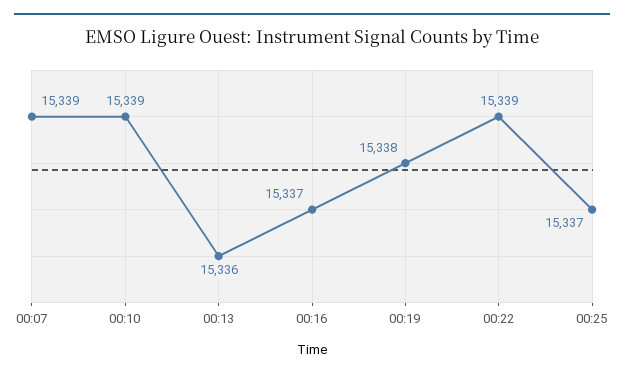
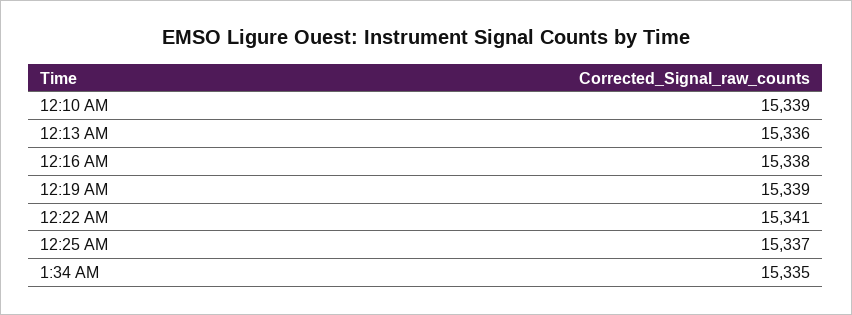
00:07: 15339 -> none
00:16: 15337 -> 15338
00:19: 15338 -> 15339
00:22: 15339 -> 15341
1:34 AM: none -> 15335

